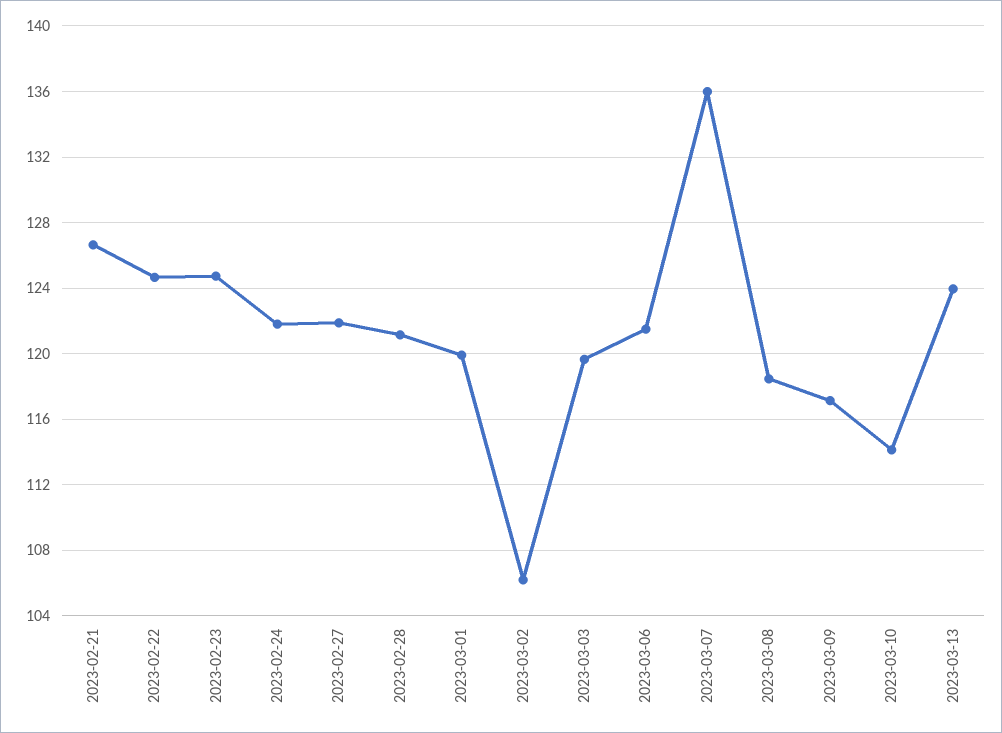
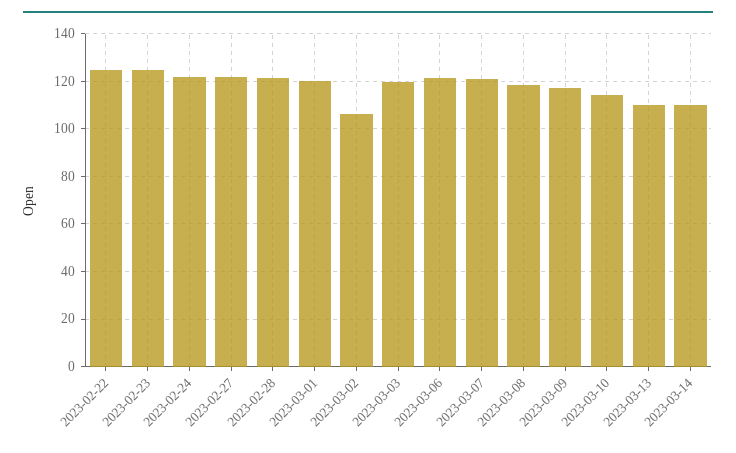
2023-02-21: 126.5 -> none
2023-03-07: 136 -> 120
2023-03-13: 124 -> 110
2023-03-14: none -> 110

